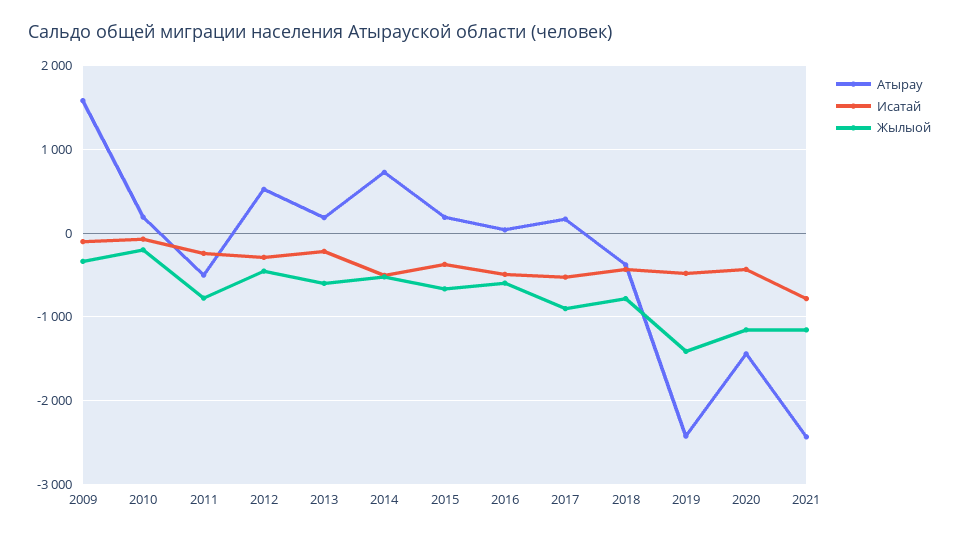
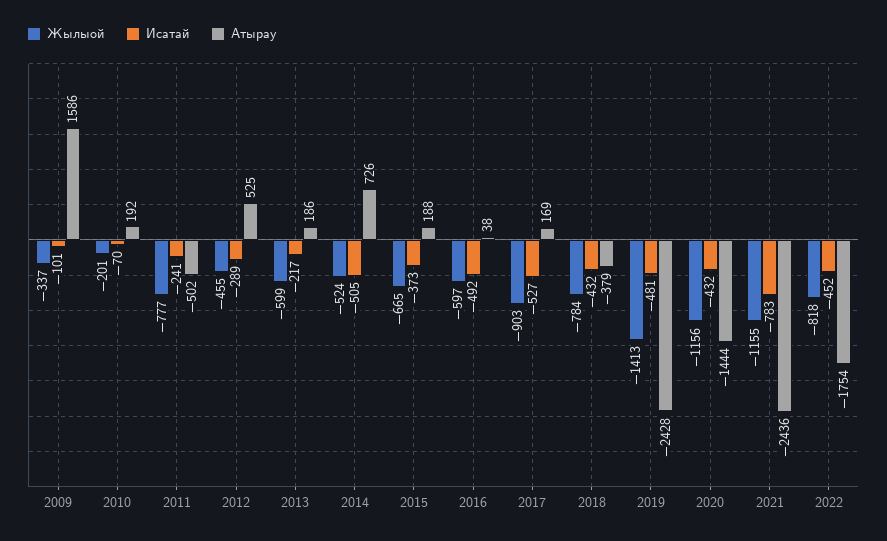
Жылыой, 2022: none -> -818
Исатай, 2022: none -> -452
Атырау, 2022: none -> -1754

